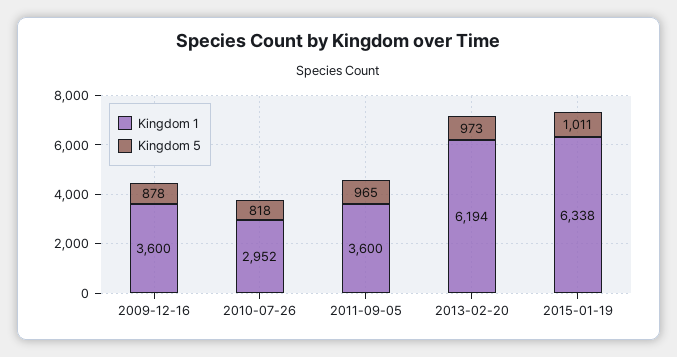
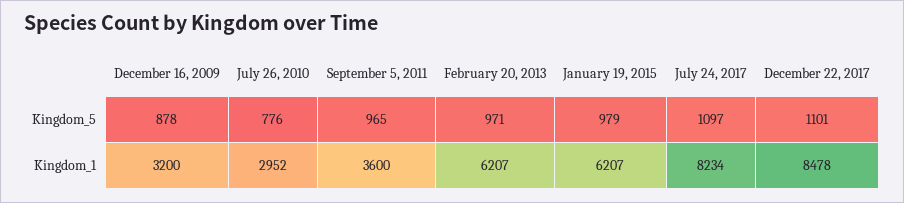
Kingdom 1, 2009-12-16: 3600 -> 3200
Kingdom 5, 2010-07-26: 818 -> 776
Kingdom 1, 2013-02-20: 6194 -> 6207
Kingdom 5, 2013-02-20: 973 -> 971
Kingdom 1, 2015-01-19: 6338 -> 6207
Kingdom 5, 2015-01-19: 1011 -> 979
Kingdom 5, July 24, 2017: none -> 1097
Kingdom 5, December 22, 2017: none -> 1101
Kingdom 1, July 24, 2017: none -> 8234
Kingdom 1, December 22, 2017: none -> 8478

